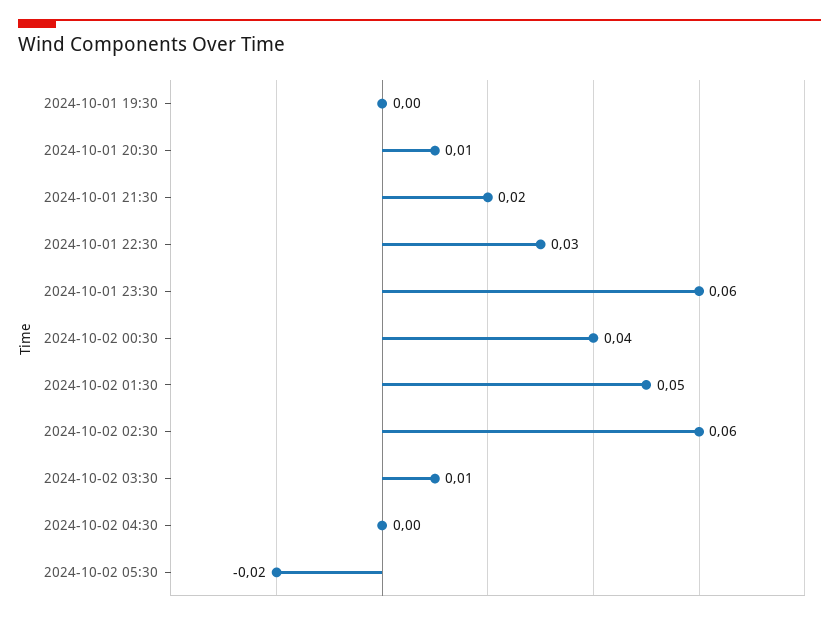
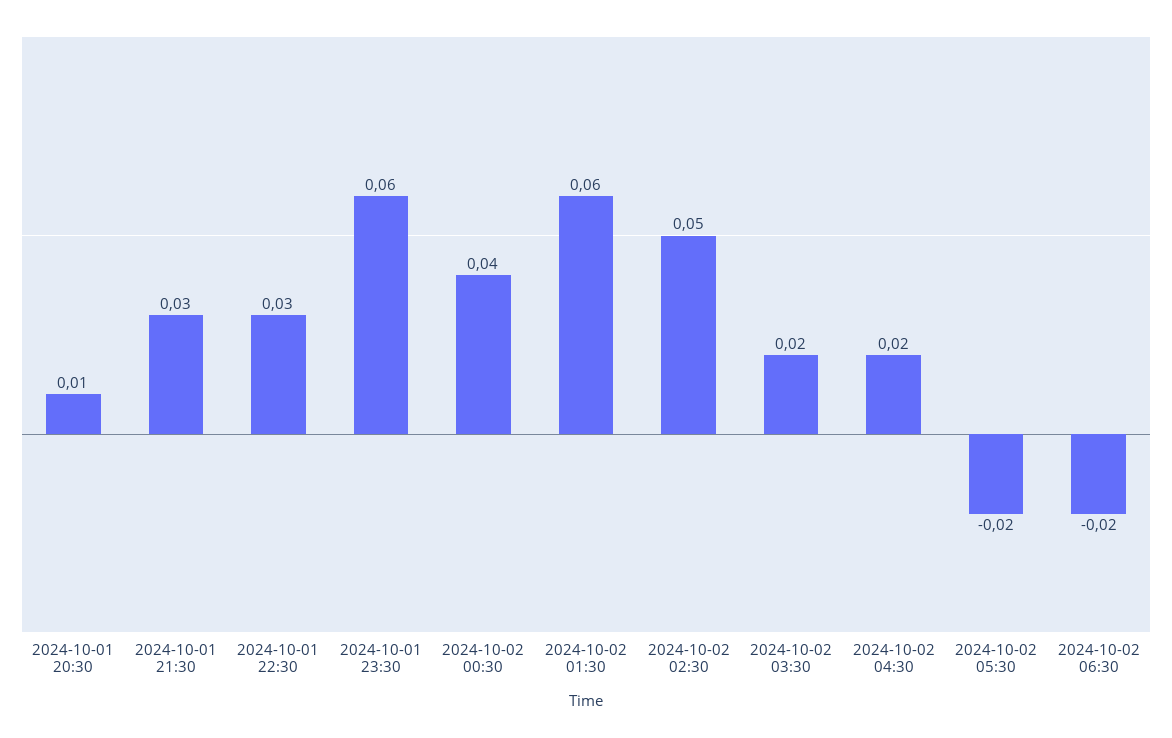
2024-10-01 19:30: 0 -> none
2024-10-01 21:30: 0.02 -> 0.03
2024-10-02 01:30: 0.05 -> 0.06
2024-10-02 02:30: 0.06 -> 0.05
2024-10-02 03:30: 0.01 -> 0.02
2024-10-02 04:30: 0 -> 0.02
2024-10-02 06:30: none -> -0.02

